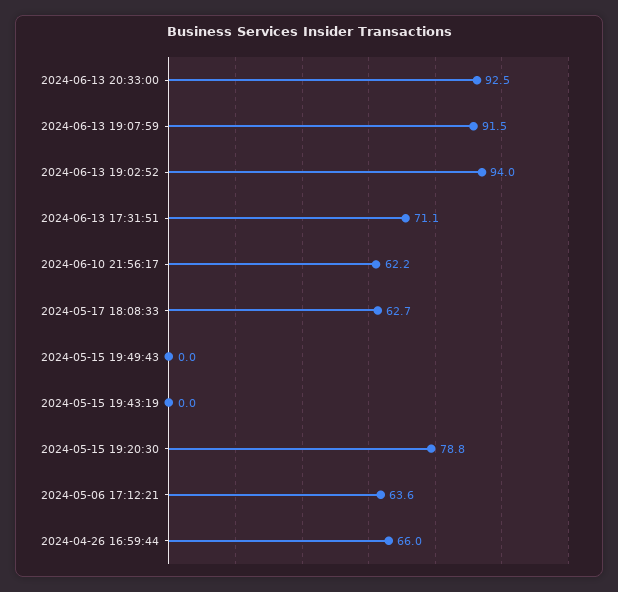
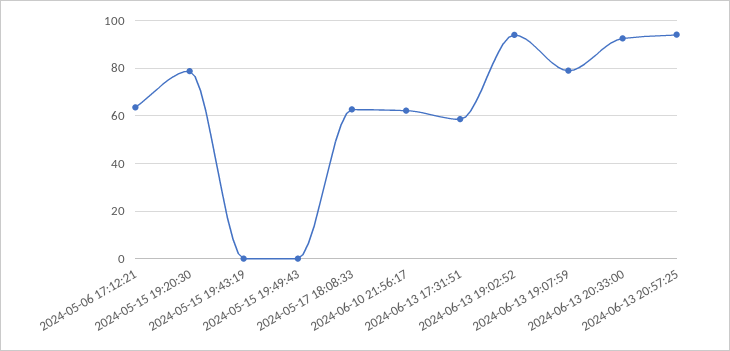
2024-06-13 19:07:59: 91.5 -> 80
2024-06-13 17:31:51: 71.1 -> 60
2024-04-26 16:59:44: 66 -> none
2024-06-13 20:57:25: none -> 95

